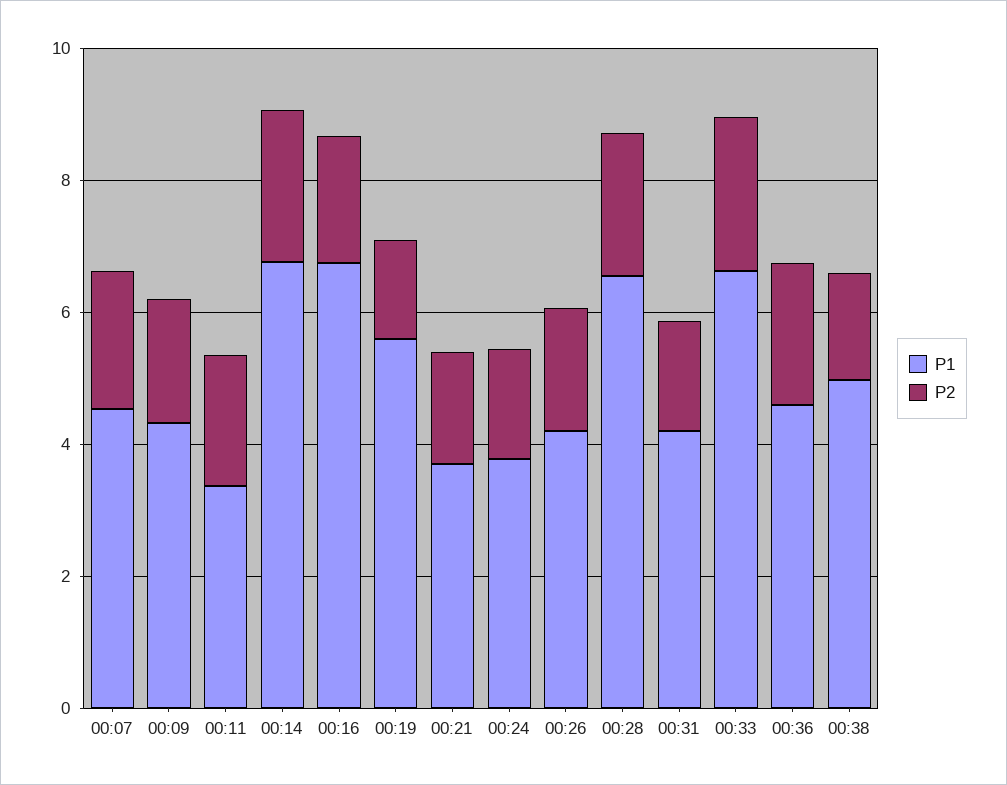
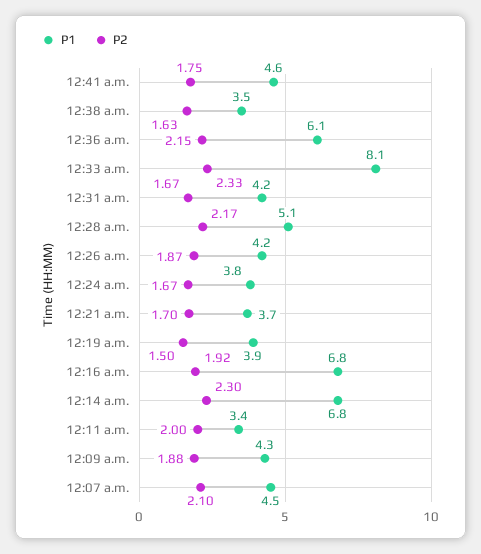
P1, 00:19: 5.5 -> 3.9
P1, 00:28: 6.5 -> 5.1
P1, 00:33: 6.5 -> 8.1
P1, 00:36: 4.5 -> 6.1
P1, 00:38: 5 -> 3.5
P1, 12:41 a.m.: none -> 4.6
P2, 12:41 a.m.: none -> 1.75

